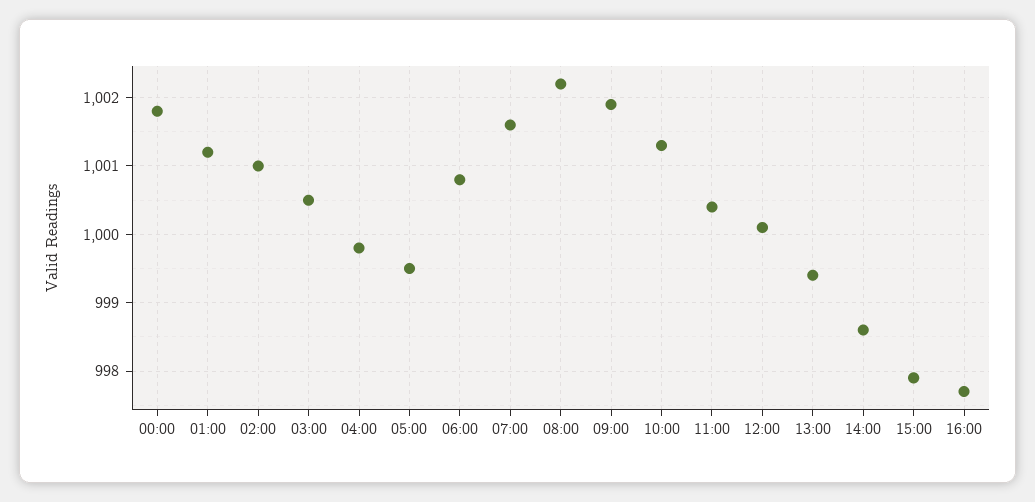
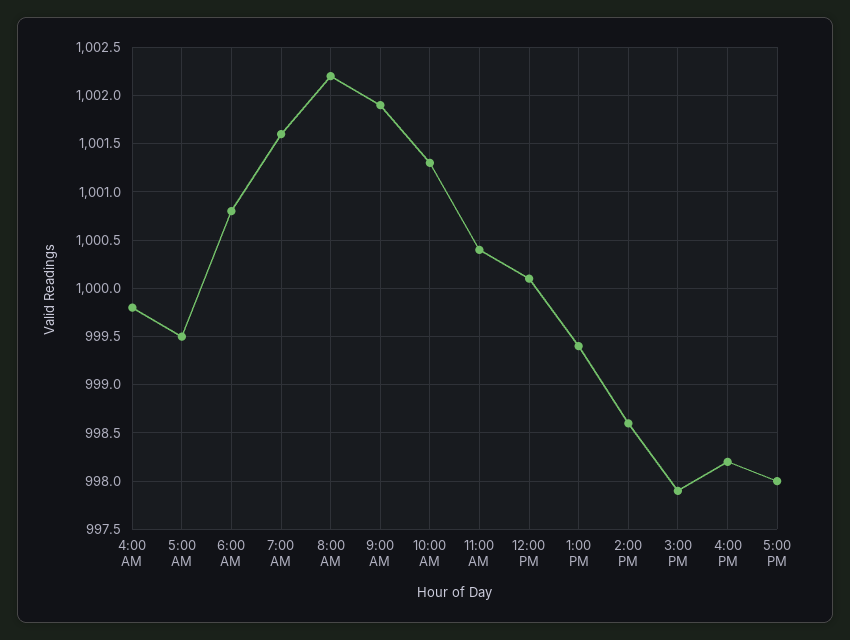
00:00: 1001.8 -> none
01:00: 1001.2 -> none
02:00: 1001 -> none
03:00: 1000.5 -> none
16:00: 997.7 -> 998.2
5:00 PM: none -> 998

